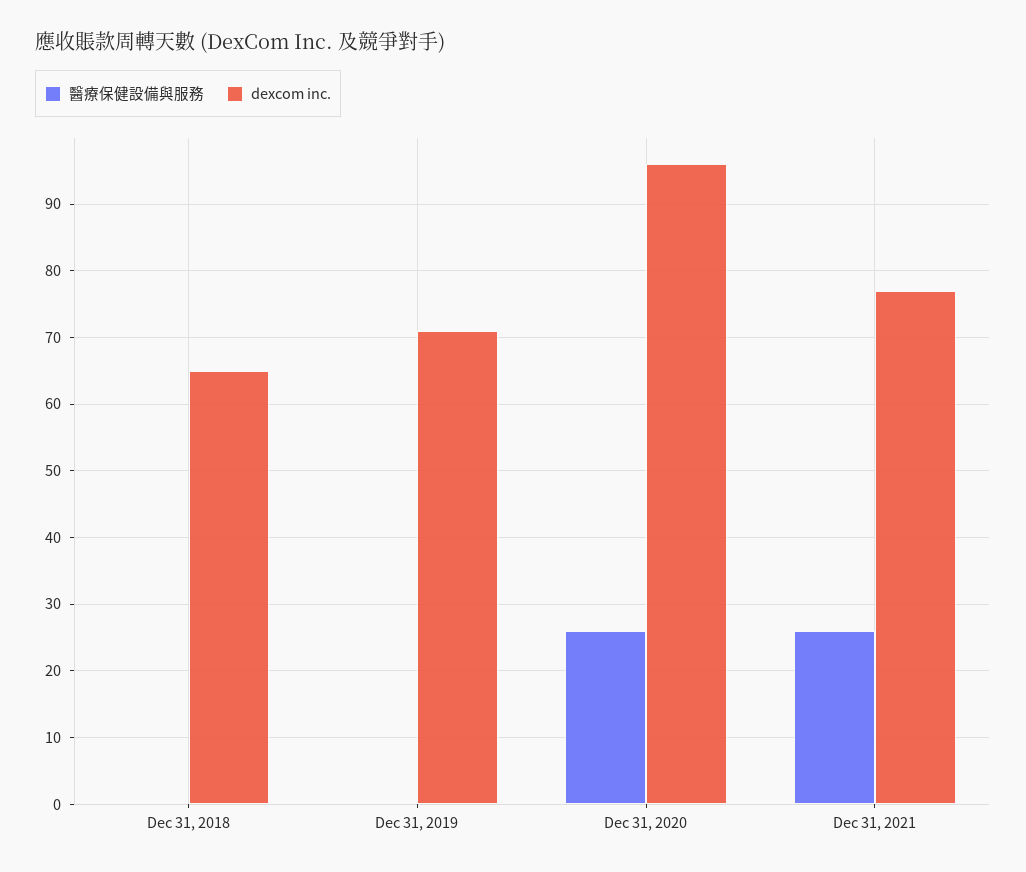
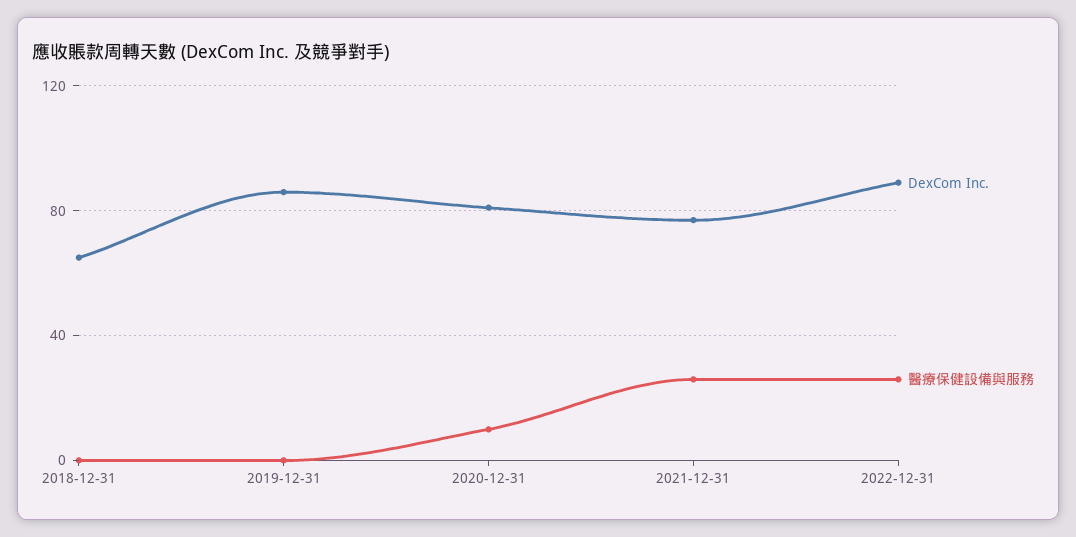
dexcom inc., Dec 31, 2019: 71 -> 85
醫療保健設備與服務, Dec 31, 2020: 26 -> 10
dexcom inc., Dec 31, 2020: 96 -> 80
dexcom inc., 2022-12-31: none -> 90
醫療保健設備與服務, 2022-12-31: none -> 25

